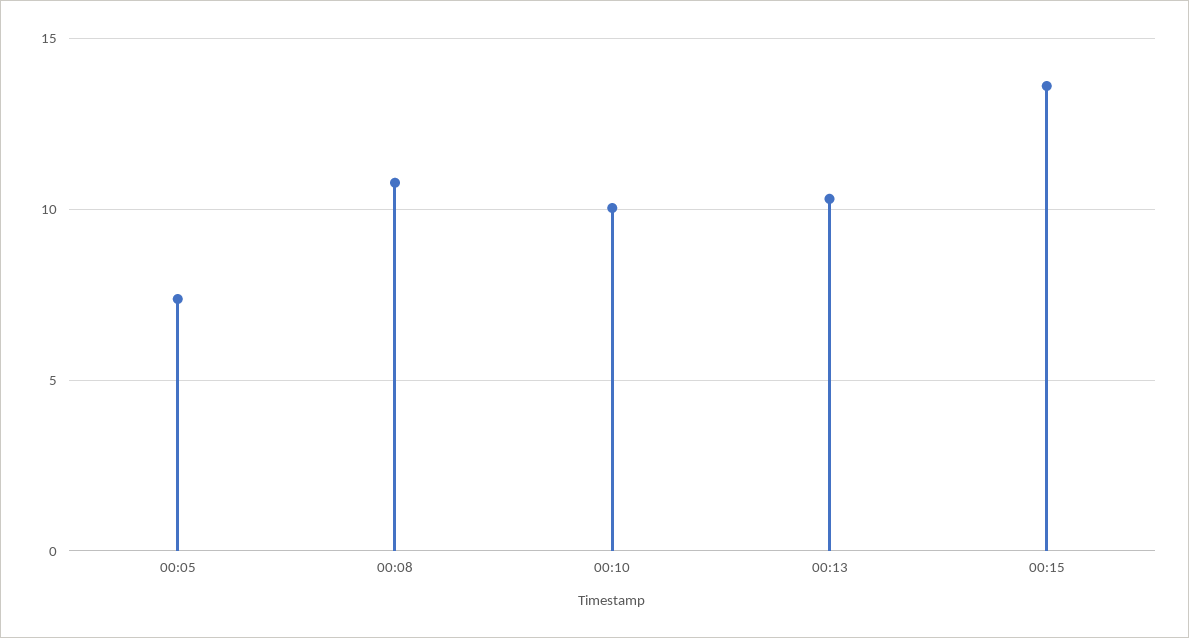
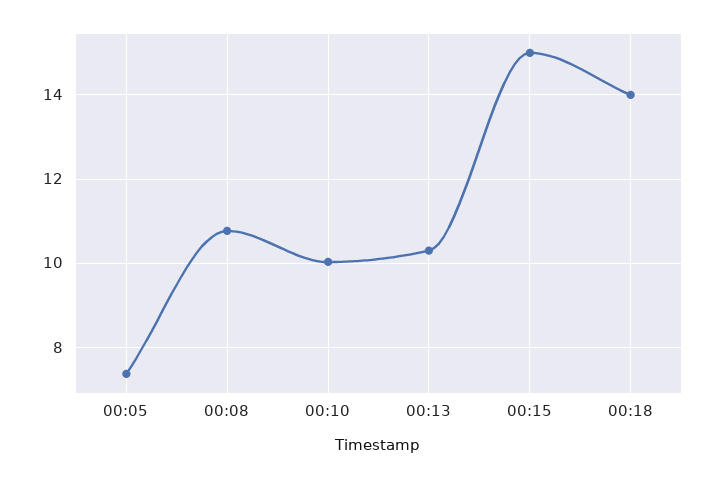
00:15: 13.5 -> 15
00:18: none -> 14

